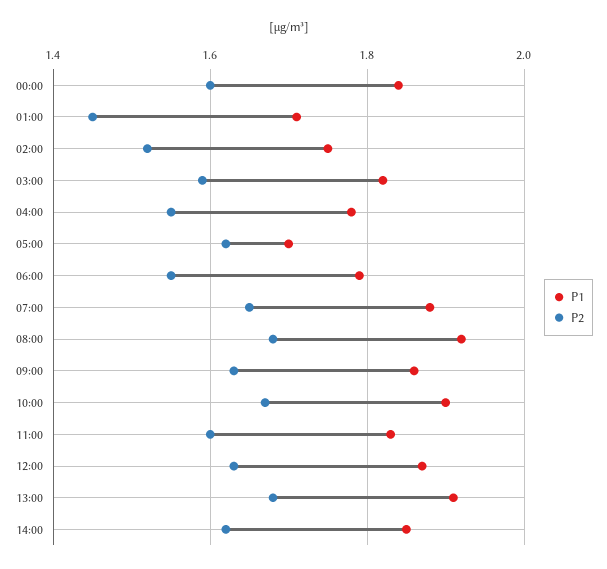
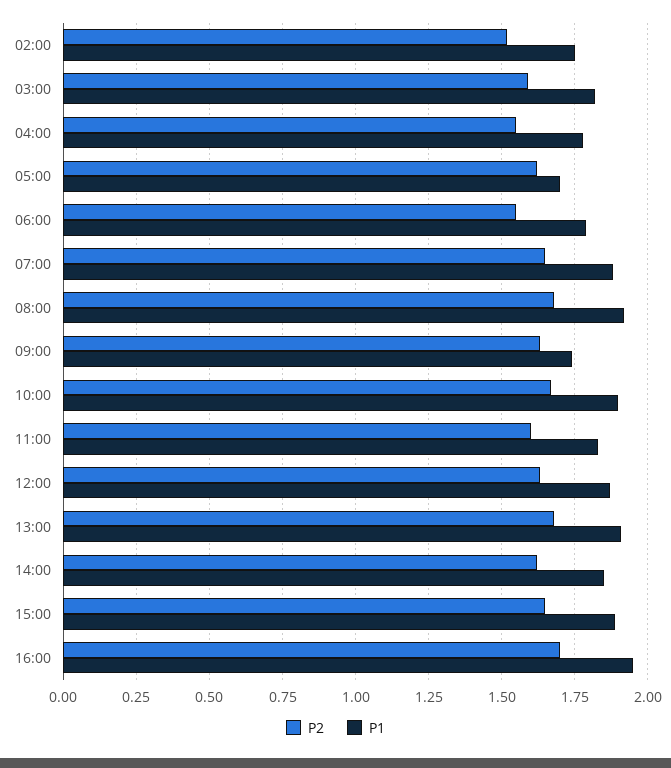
P1, 00:00: 1.85 -> none
P2, 00:00: 1.6 -> none
P1, 01:00: 1.7 -> none
P2, 01:00: 1.45 -> none
P1, 09:00: 1.85 -> 1.75
P2, 15:00: none -> 1.65
P1, 15:00: none -> 1.9
P2, 16:00: none -> 1.7
P1, 16:00: none -> 1.95

